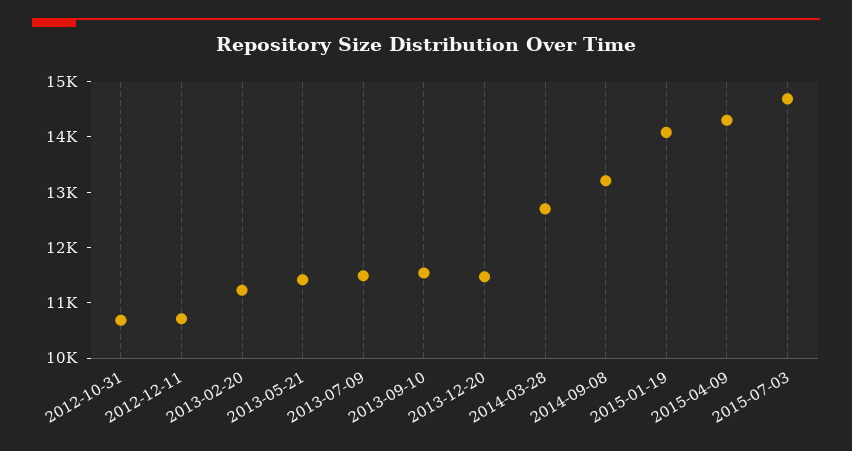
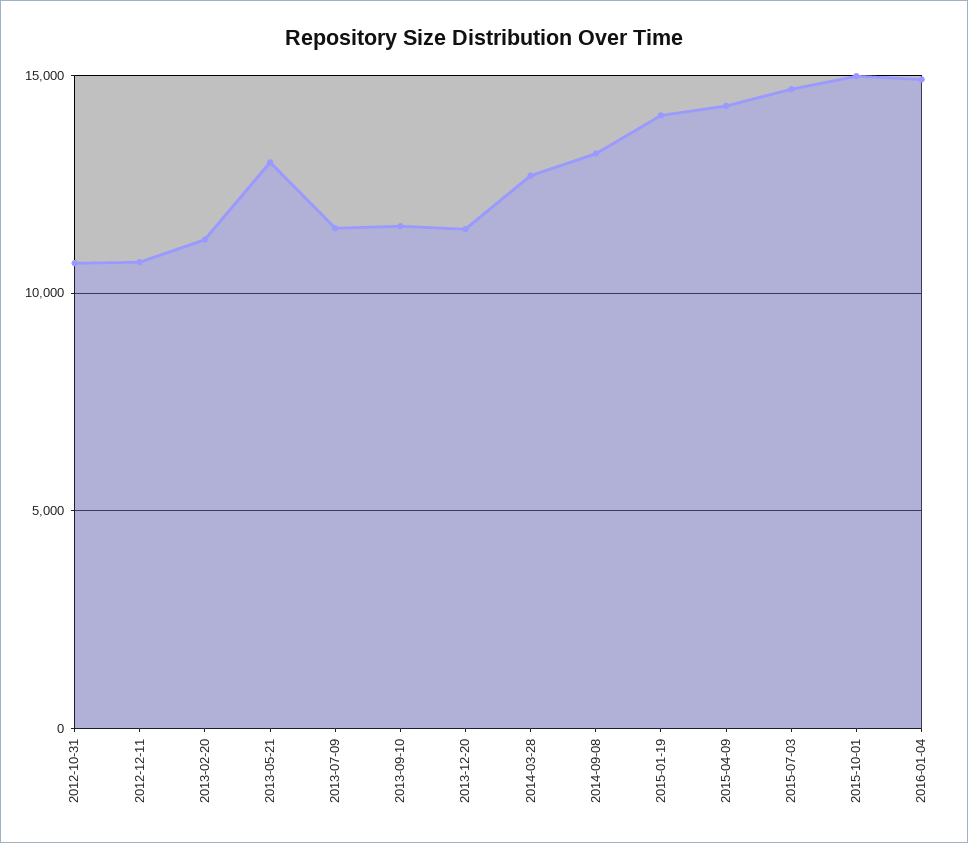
2013-05-21: 11400 -> 13000
2015-10-01: none -> 15000
2016-01-04: none -> 15000

